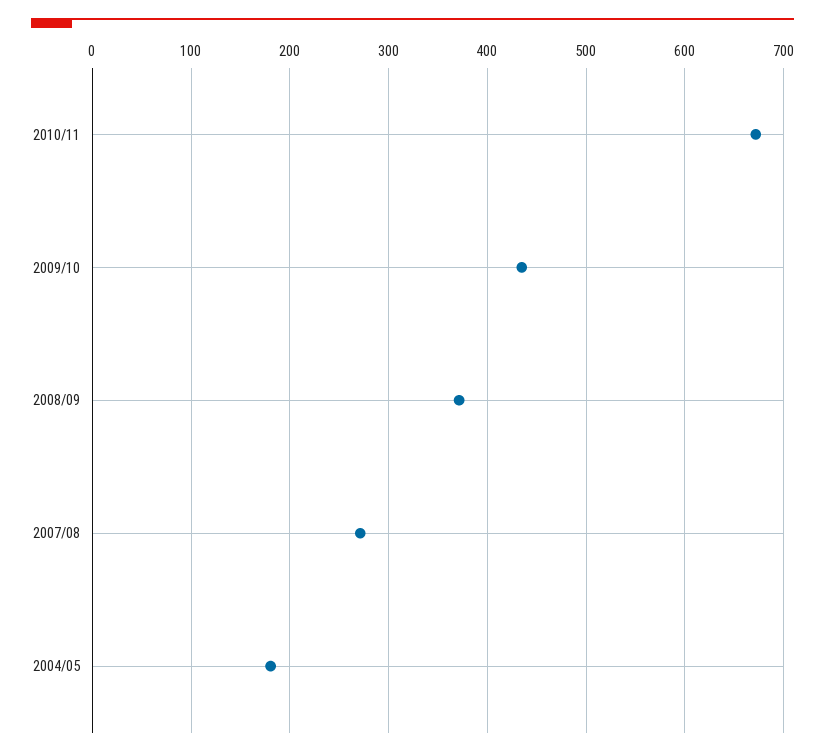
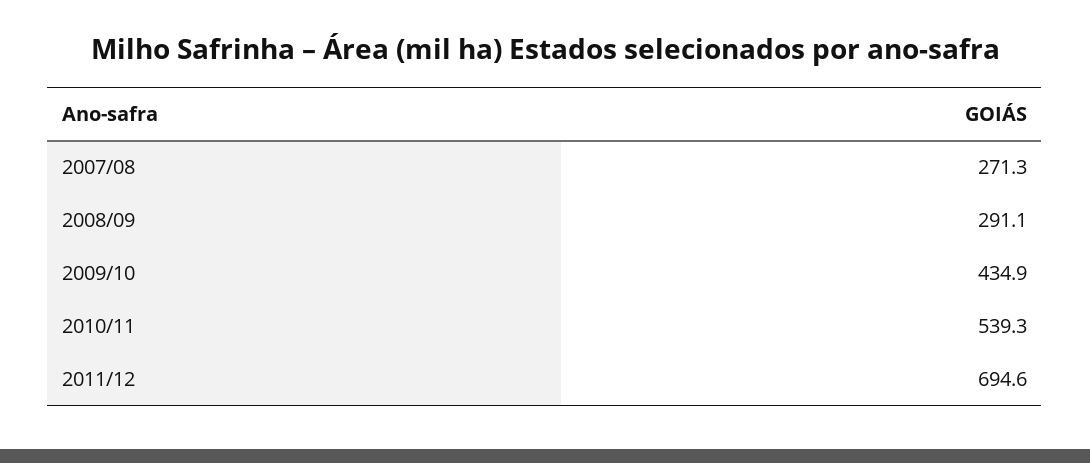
2010/11: 670 -> 539.3
2008/09: 370 -> 291.1
2004/05: 180 -> none
2011/12: none -> 694.6

